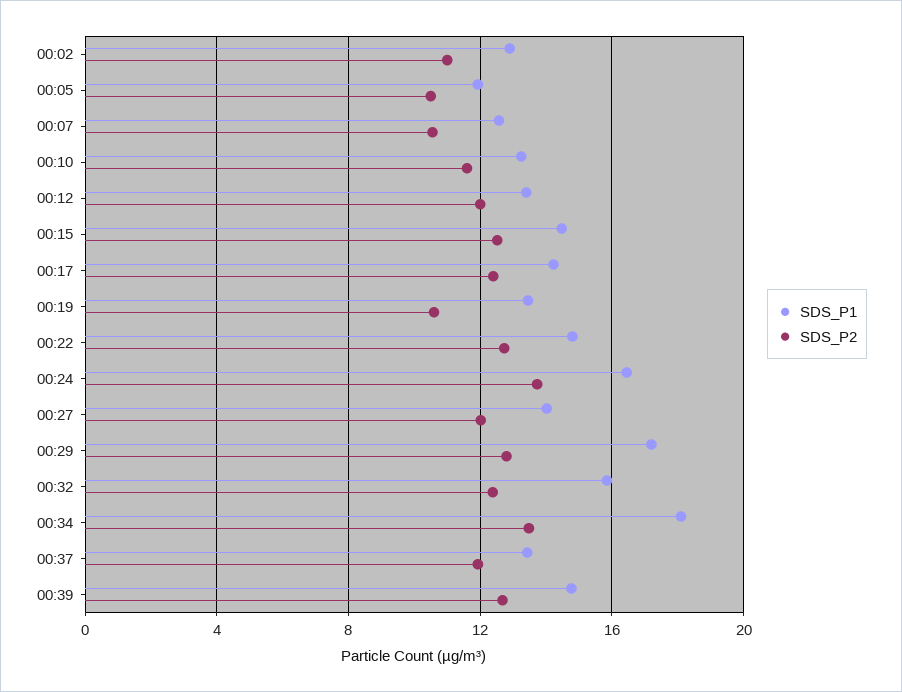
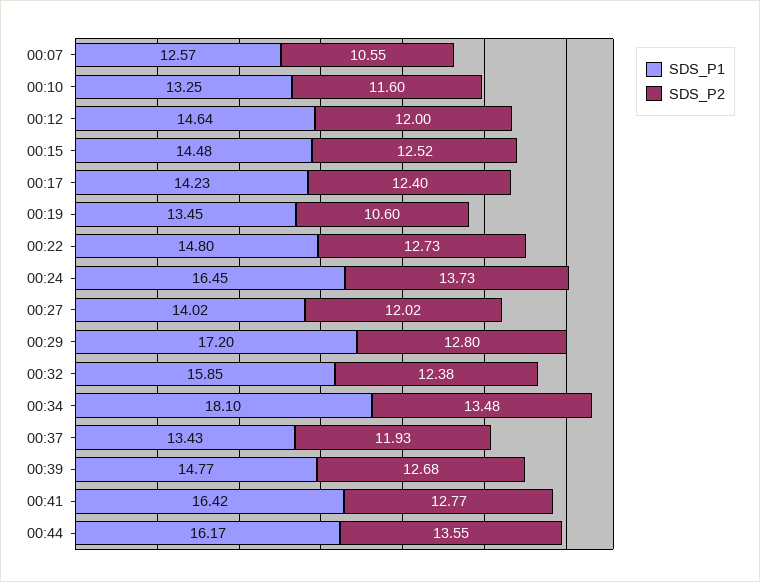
SDS_P1, 00:02: 13 -> none
SDS_P2, 00:02: 11 -> none
SDS_P1, 00:05: 12 -> none
SDS_P2, 00:05: 10.5 -> none
SDS_P1, 00:12: 13.5 -> 14.64
SDS_P1, 00:41: none -> 16.42
SDS_P2, 00:41: none -> 12.77
SDS_P1, 00:44: none -> 16.17
SDS_P2, 00:44: none -> 13.55

